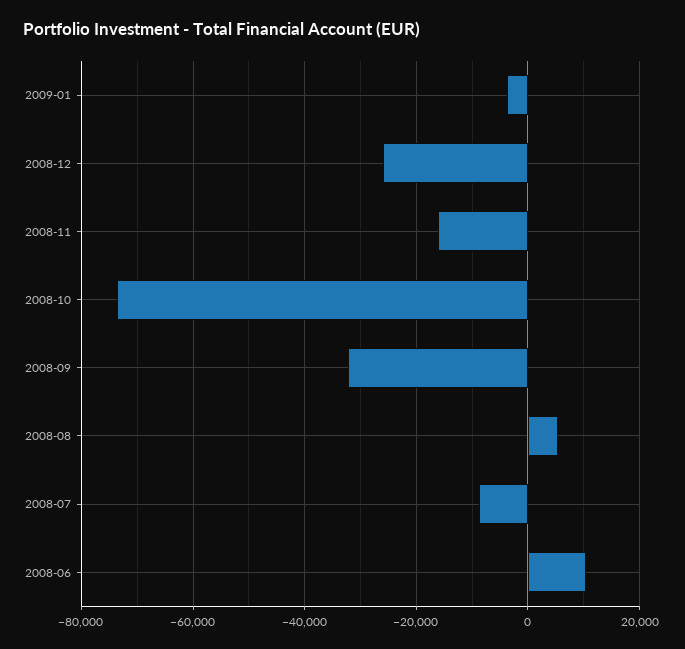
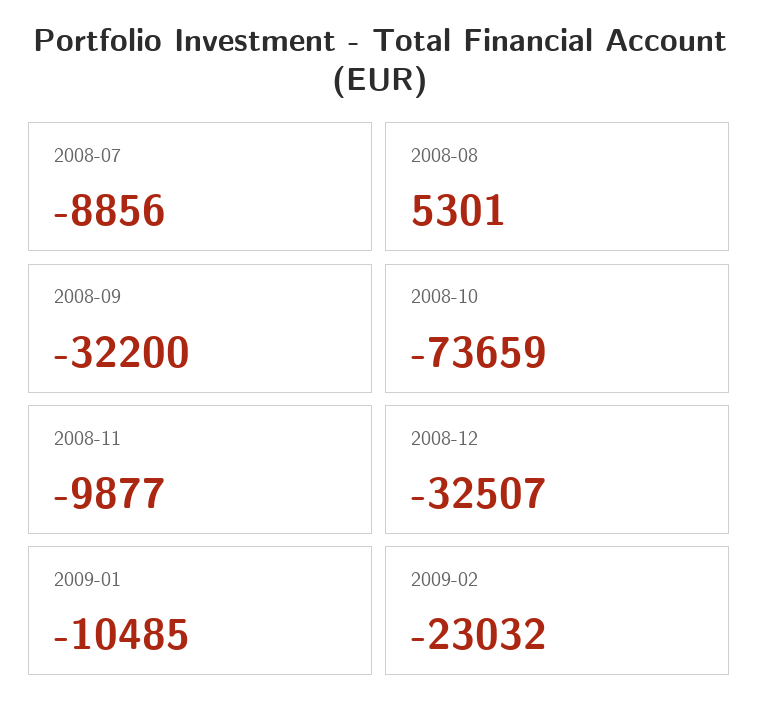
2009-01: -4000 -> -10485
2008-12: -26000 -> -32507
2008-11: -16000 -> -9877
2008-06: 10000 -> none
2009-02: none -> -23032

